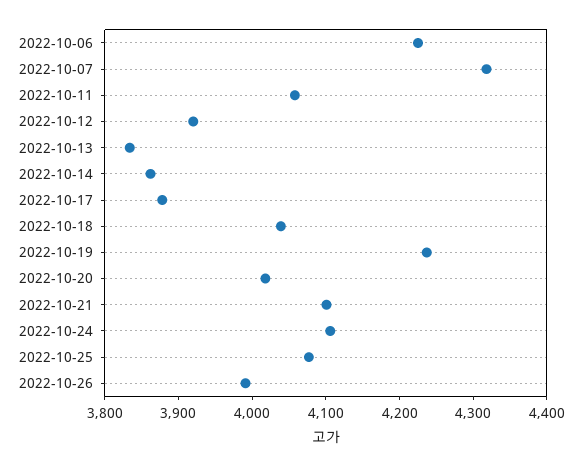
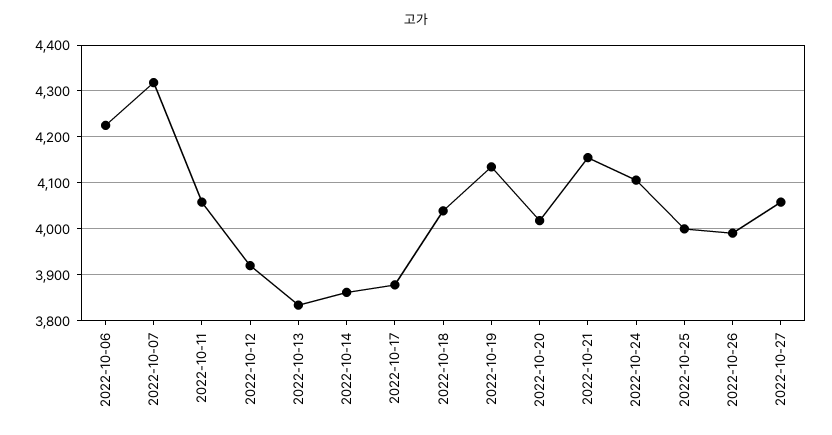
2022-10-19: 4240 -> 4140
2022-10-21: 4100 -> 4160
2022-10-25: 4080 -> 4000
2022-10-27: none -> 4060

